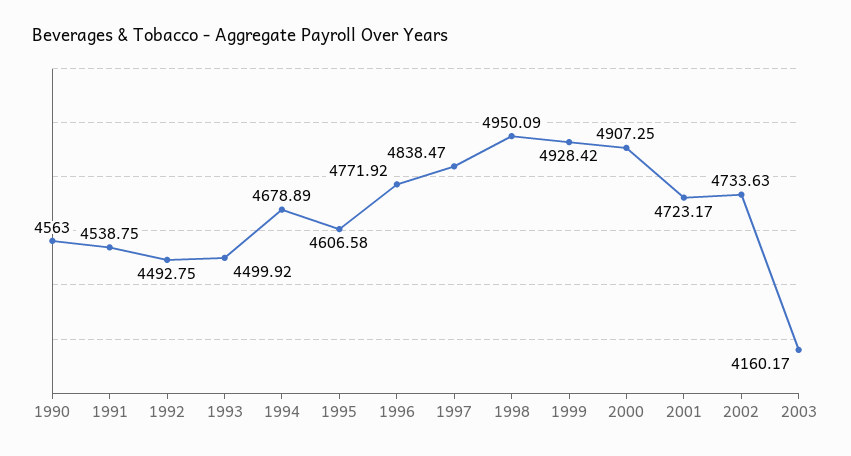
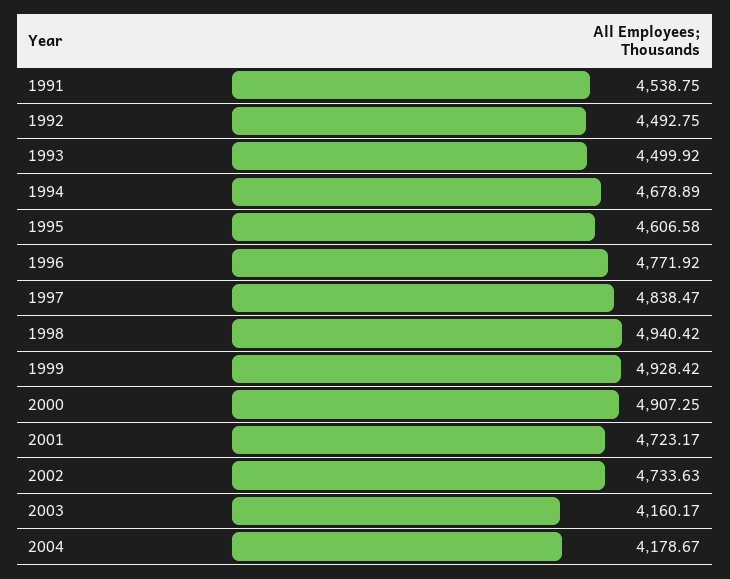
1990: 4563 -> none
1998: 4950.09 -> 4940.42
2004: none -> 4178.67

